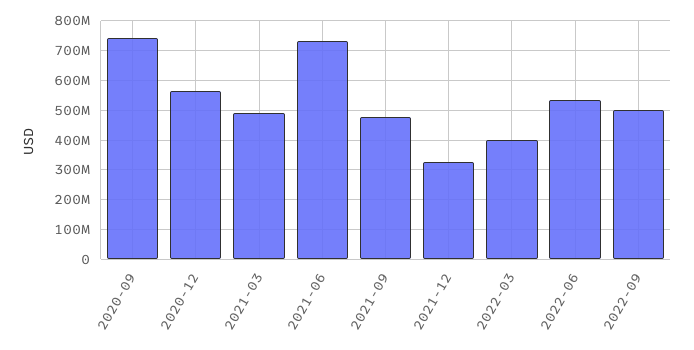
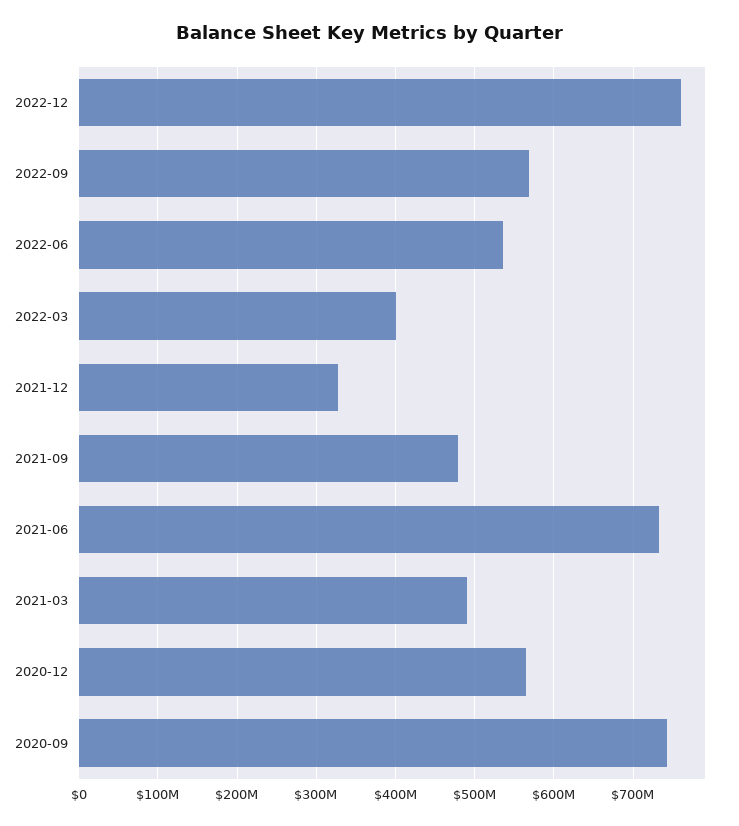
2022-09: 500000000 -> 570000000
2022-12: none -> 760000000

